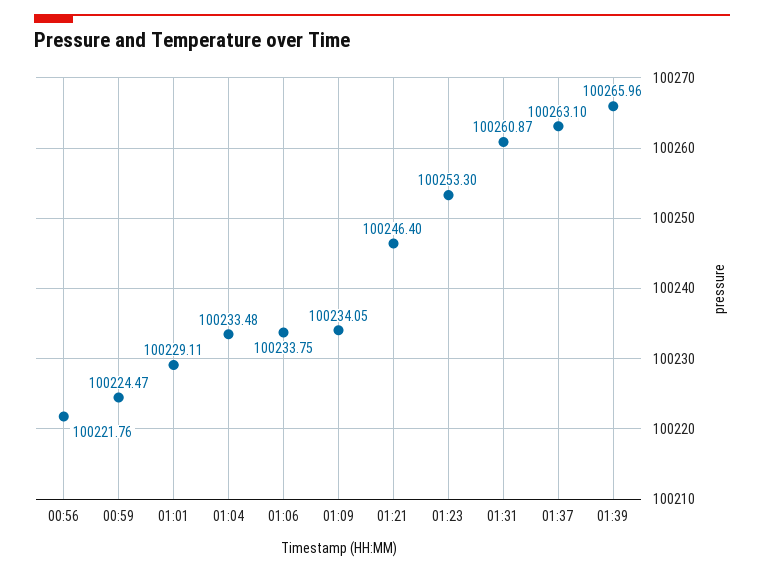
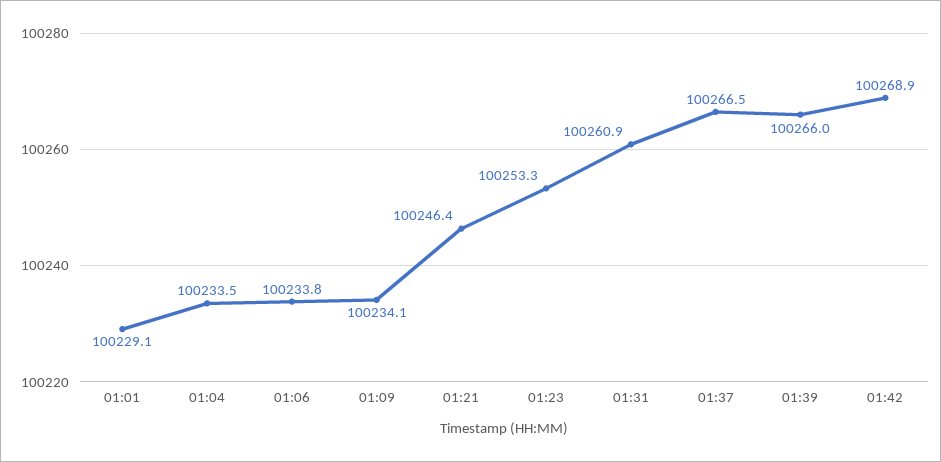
00:56: 100221.76 -> none
00:59: 100224.47 -> none
01:37: 100263.1 -> 100266.5
01:42: none -> 100268.9

